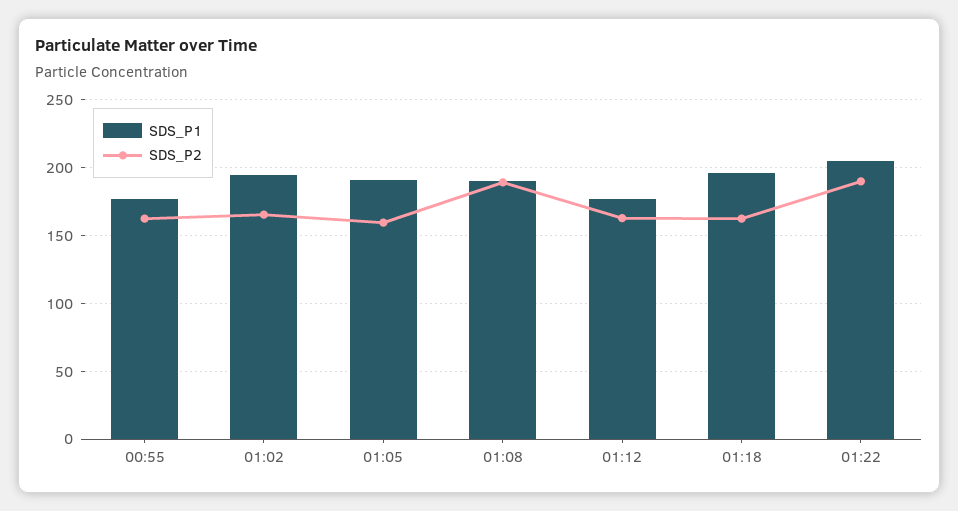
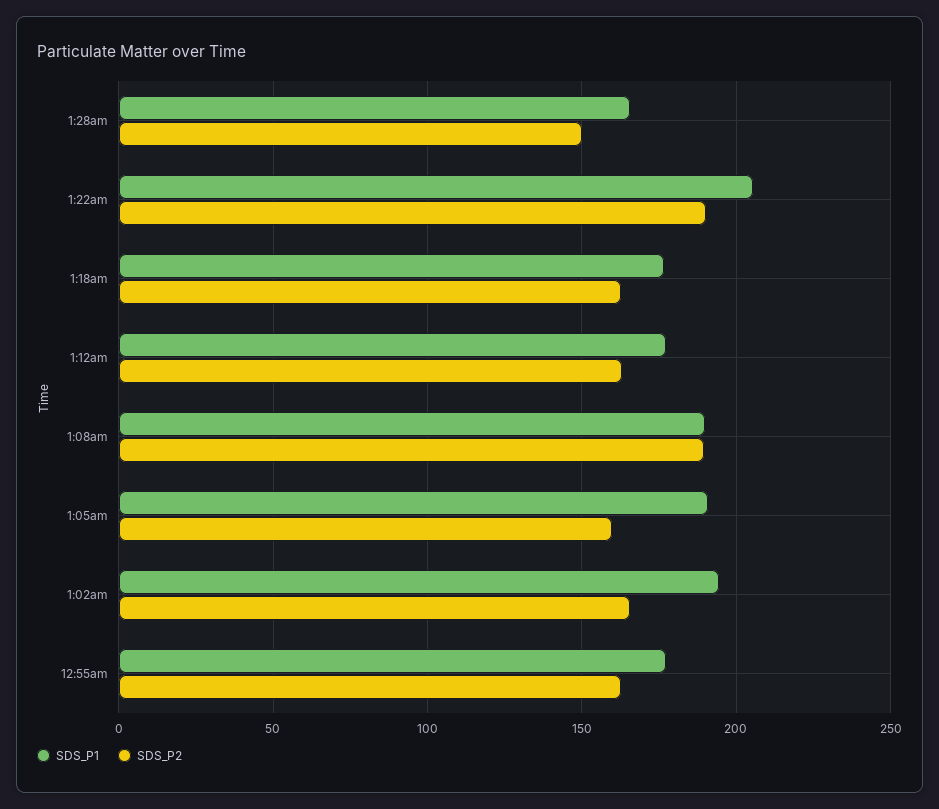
SDS_P1, 01:18: 195 -> 175
SDS_P1, 1:28am: none -> 165
SDS_P2, 1:28am: none -> 150

